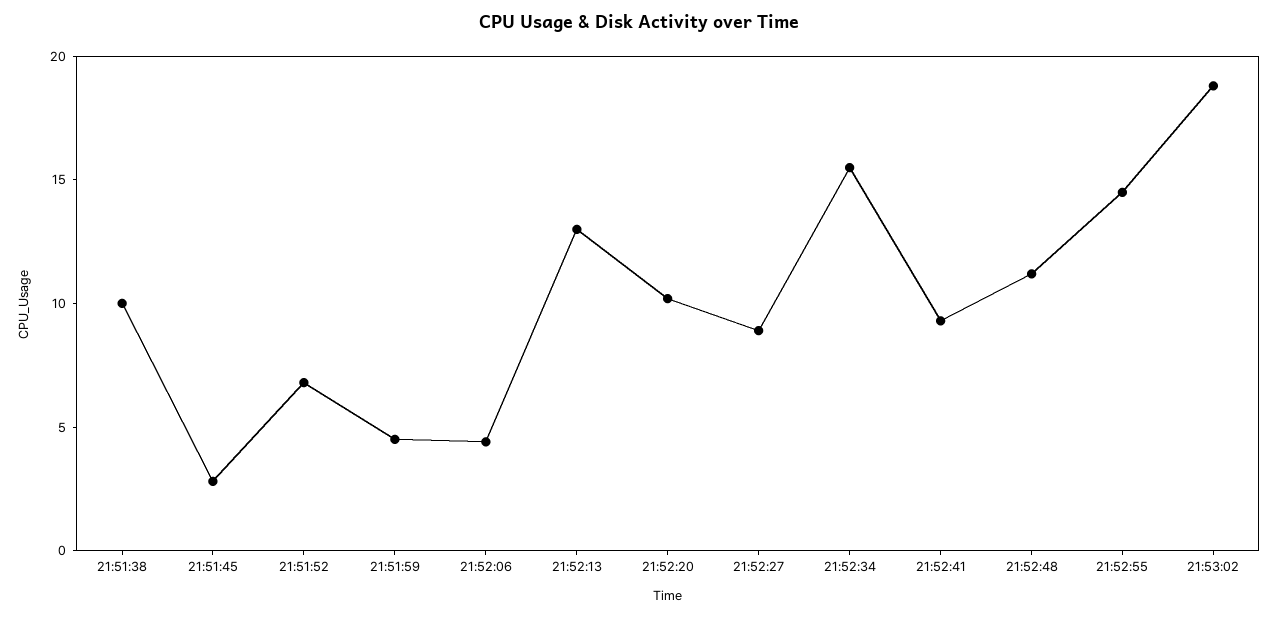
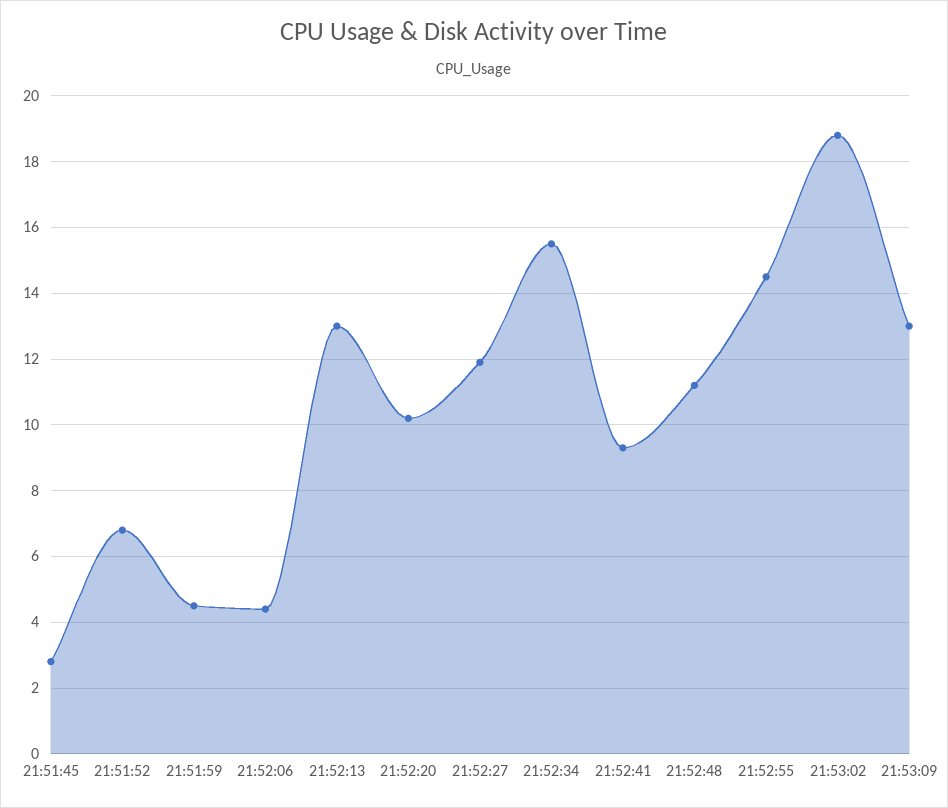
21:51:38: 10 -> none
21:52:27: 9 -> 12
21:53:09: none -> 13

